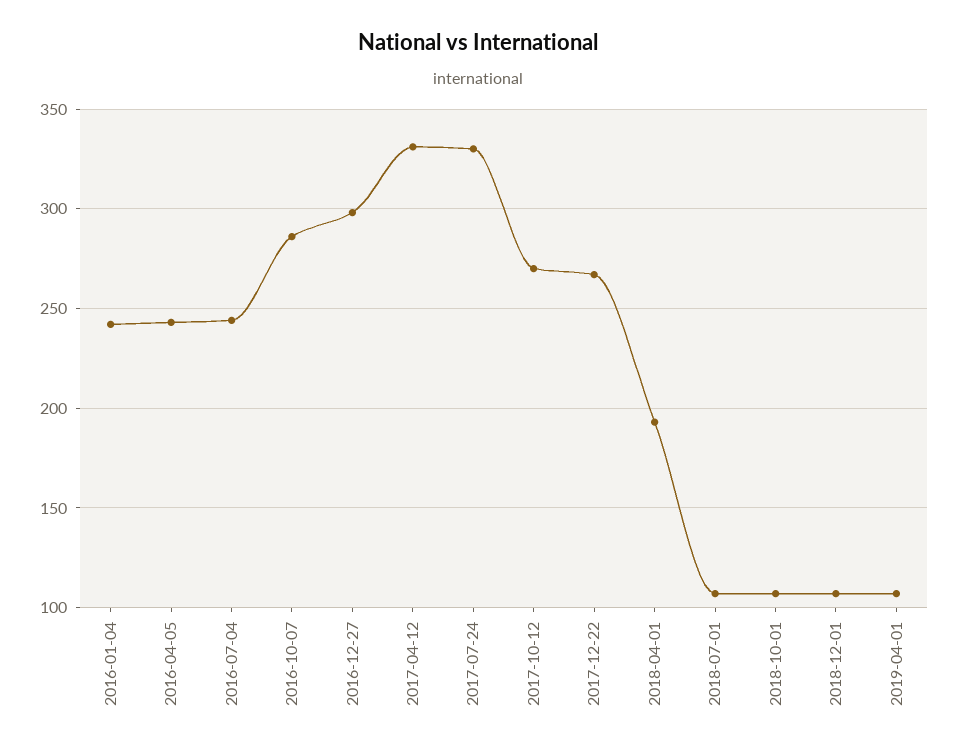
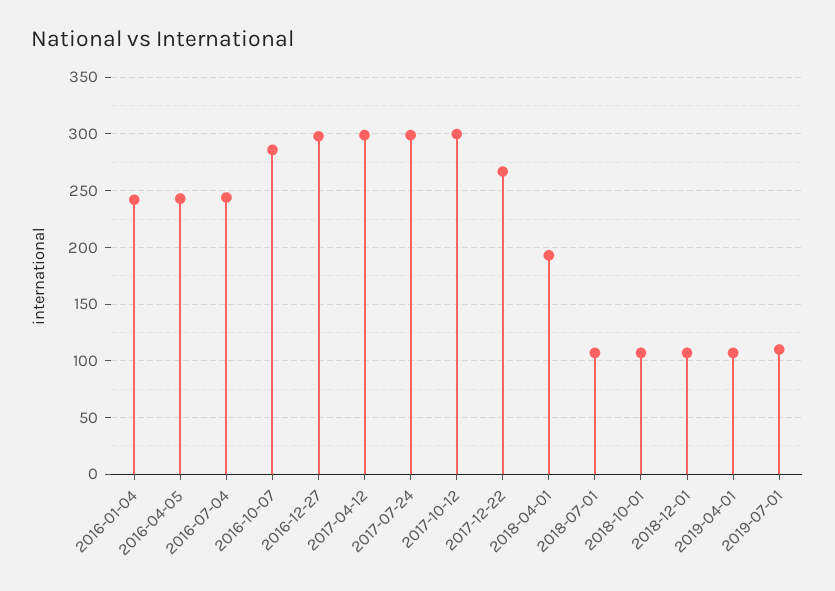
2017-04-12: 330 -> 300
2017-07-24: 330 -> 300
2017-10-12: 270 -> 300
2019-07-01: none -> 110

